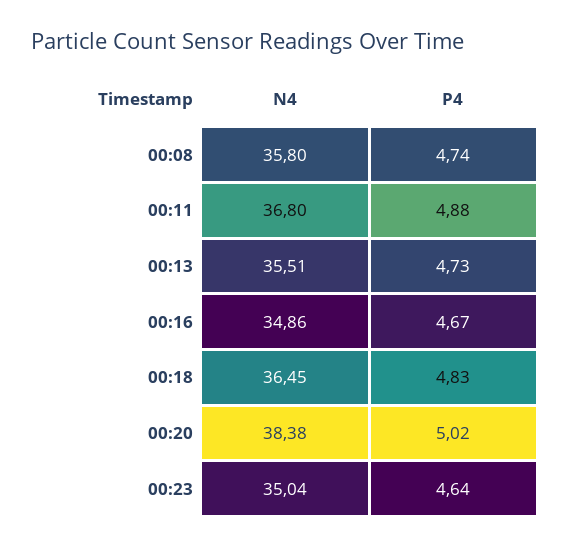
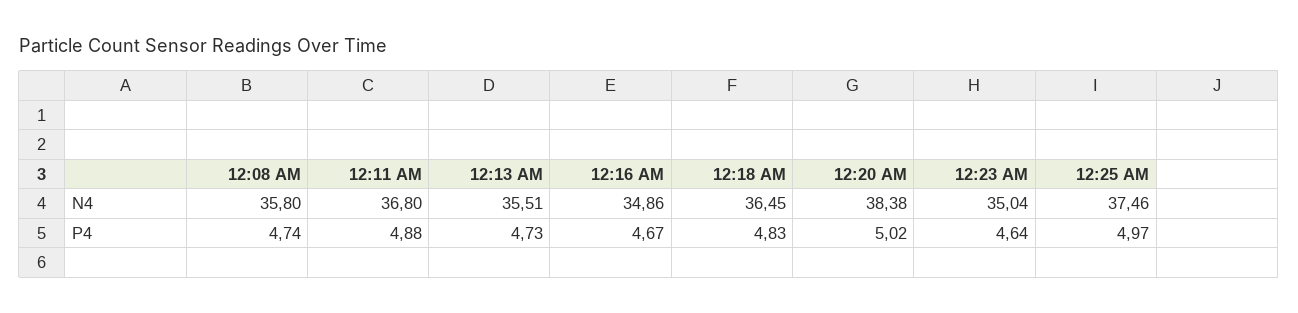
N4, 12:25 AM: none -> 37.46
P4, 12:25 AM: none -> 4.97

